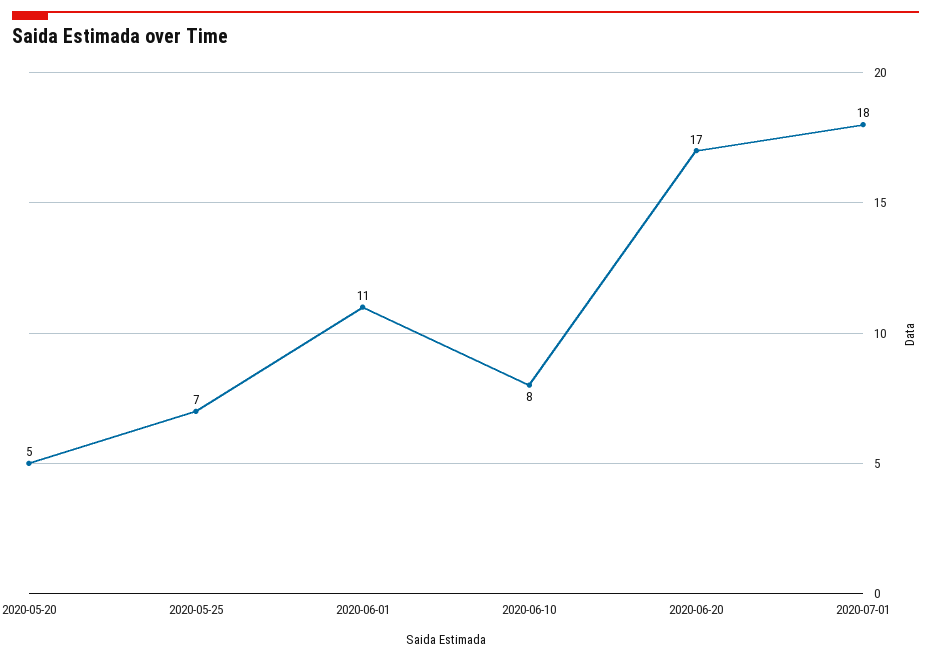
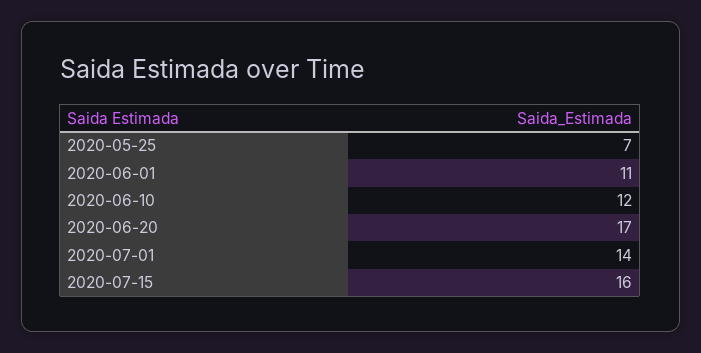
2020-05-20: 5 -> none
2020-06-10: 8 -> 12
2020-07-01: 18 -> 14
2020-07-15: none -> 16

